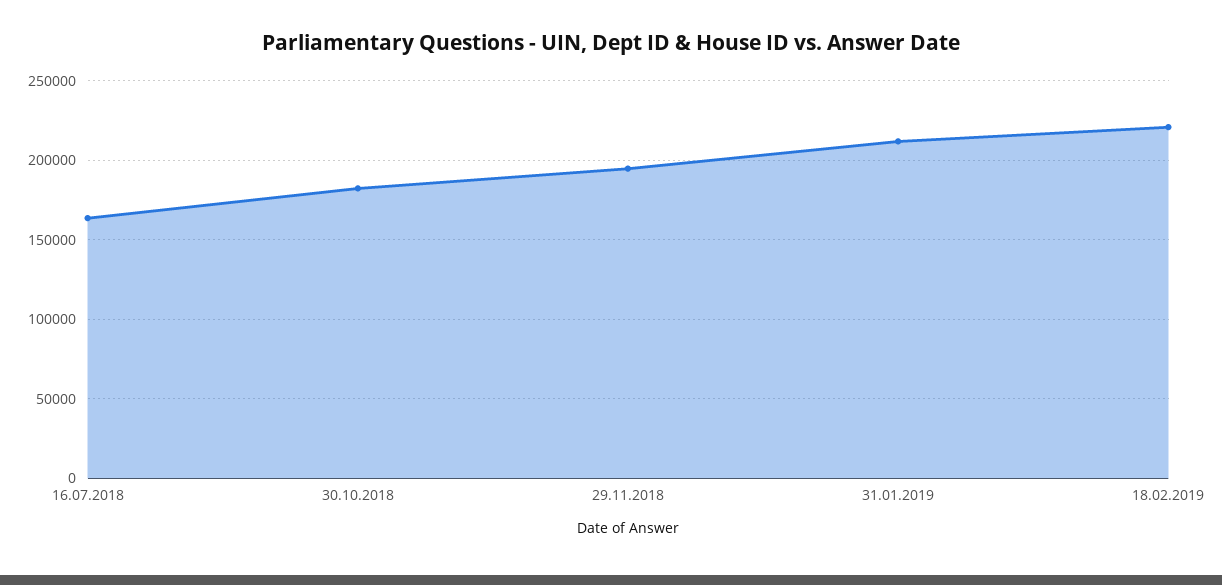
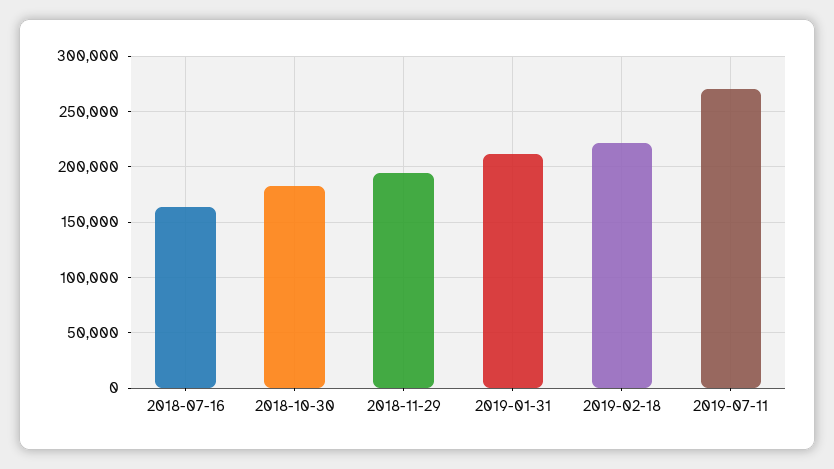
2019-07-11: none -> 270000

